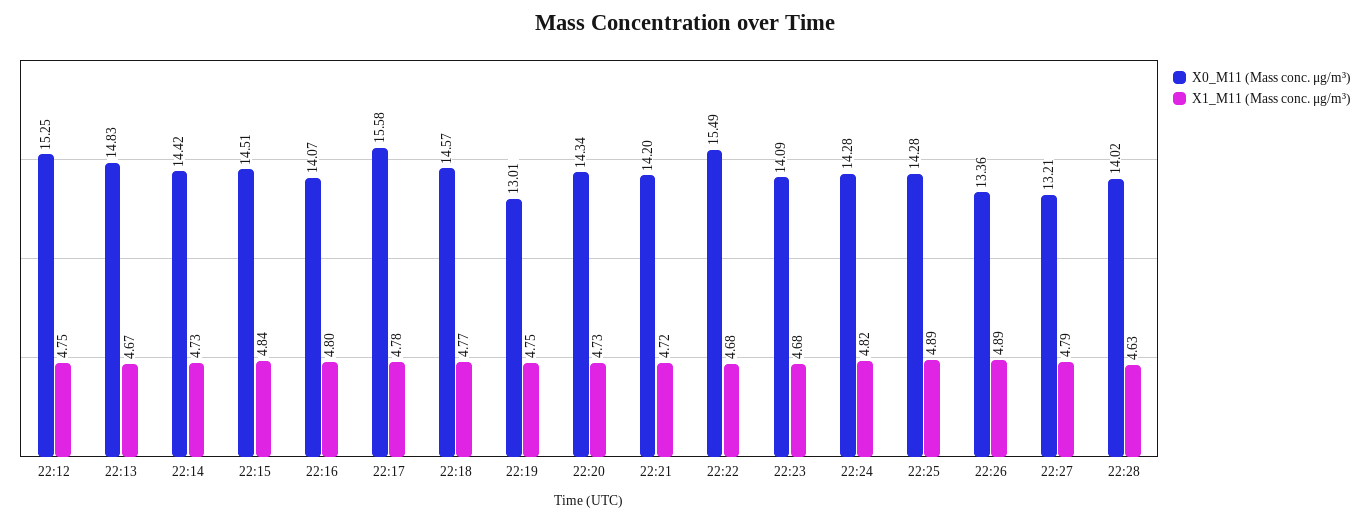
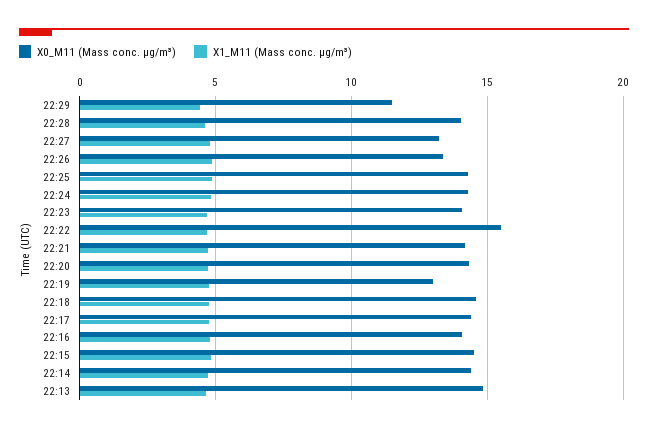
X0_M11 (Mass conc. μg/m³), 22:12: 15.25 -> none
X1_M11 (Mass conc. μg/m³), 22:12: 4.75 -> none
X0_M11 (Mass conc. μg/m³), 22:17: 15.58 -> 14.5
X0_M11 (Mass conc. μg/m³), 22:29: none -> 11.5
X1_M11 (Mass conc. μg/m³), 22:29: none -> 4.5

